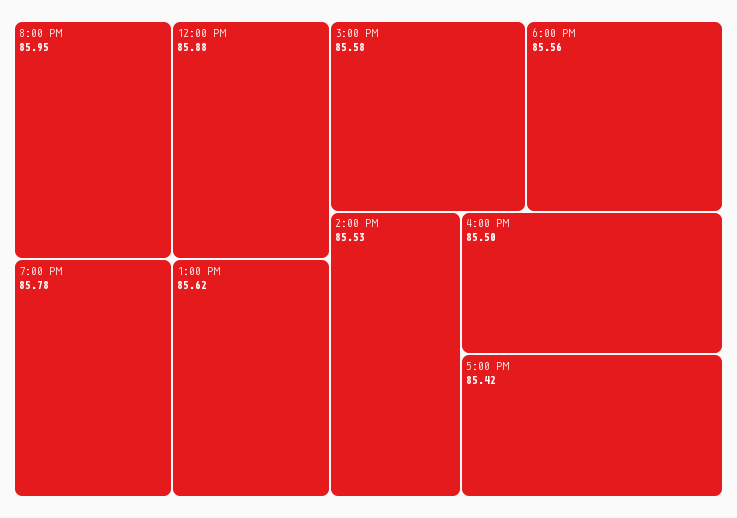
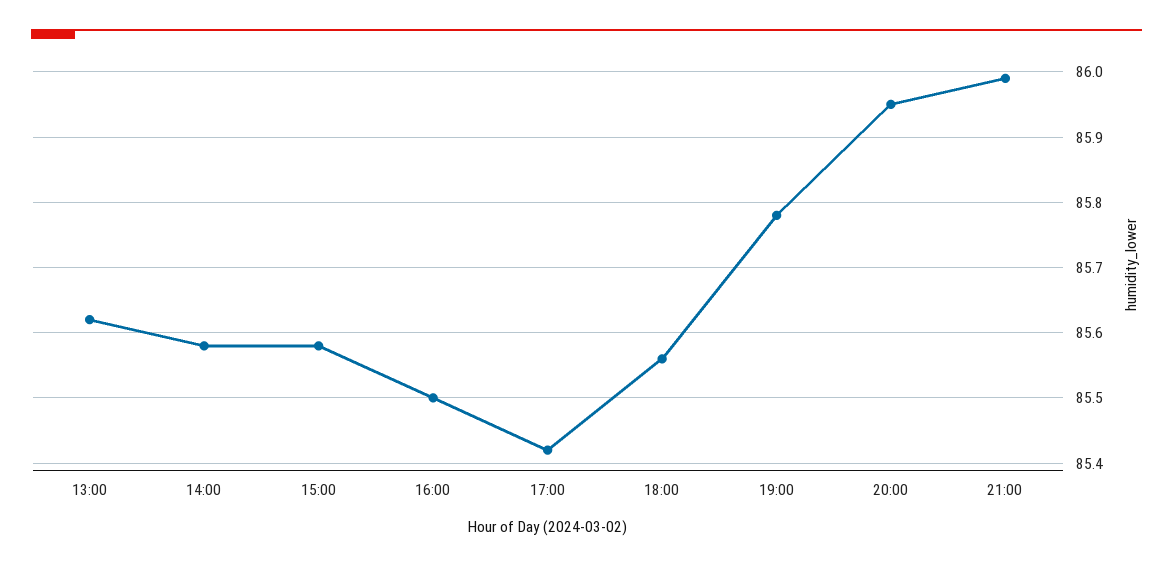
12:00 PM: 85.88 -> none
2:00 PM: 85.53 -> 85.58
21:00: none -> 85.99

